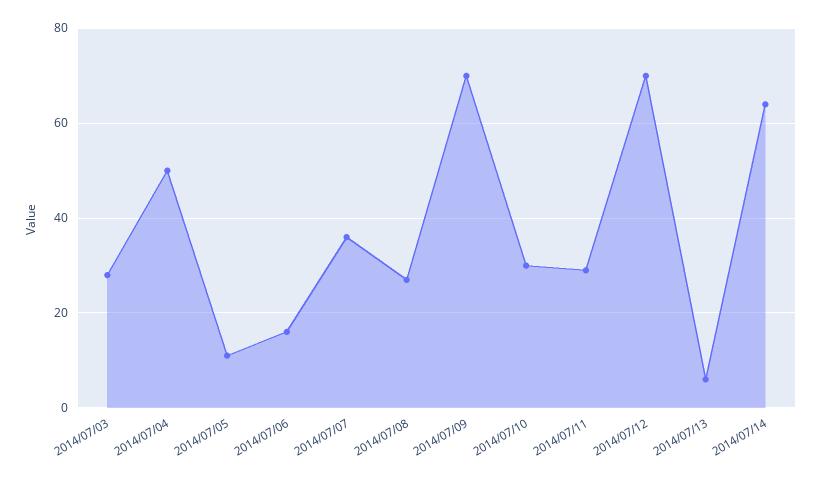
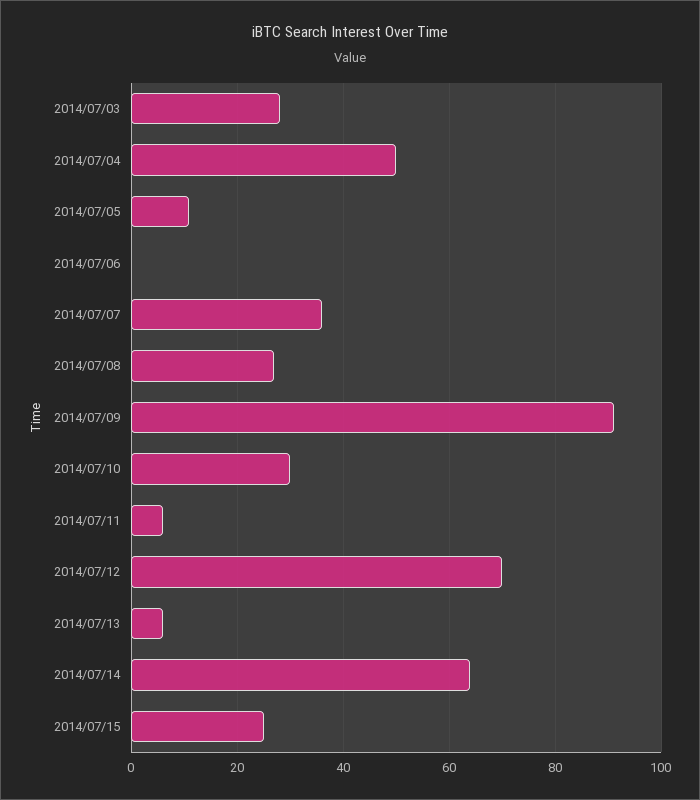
2014/07/06: 15 -> 0
2014/07/09: 70 -> 90
2014/07/11: 30 -> 5
2014/07/15: none -> 25

